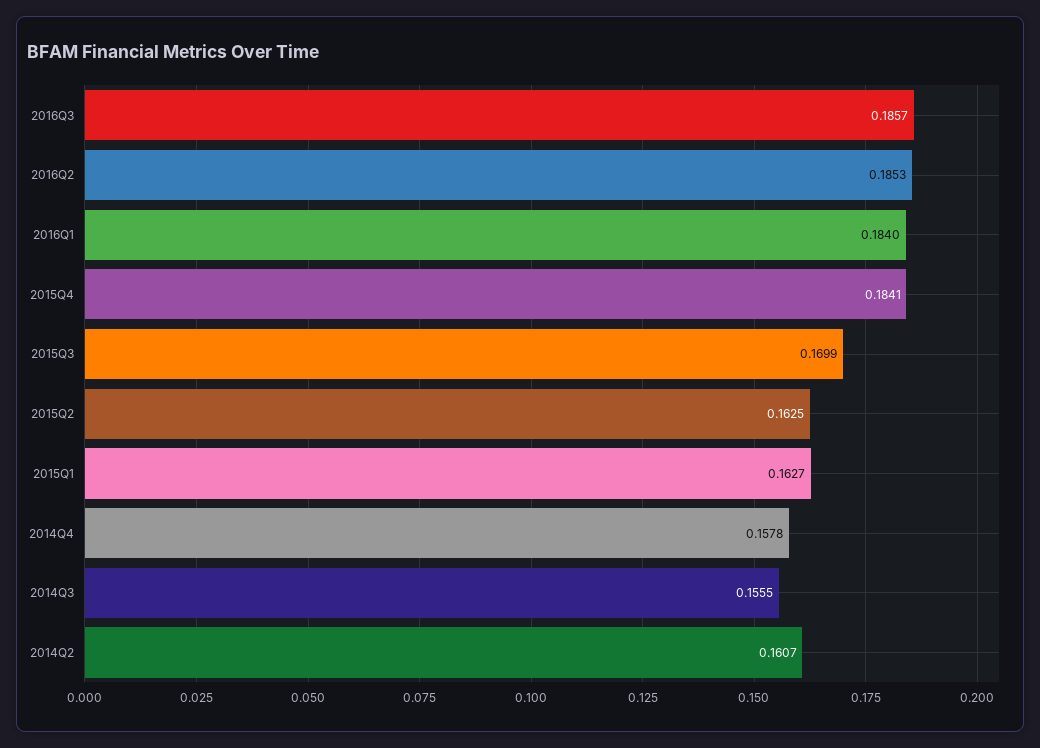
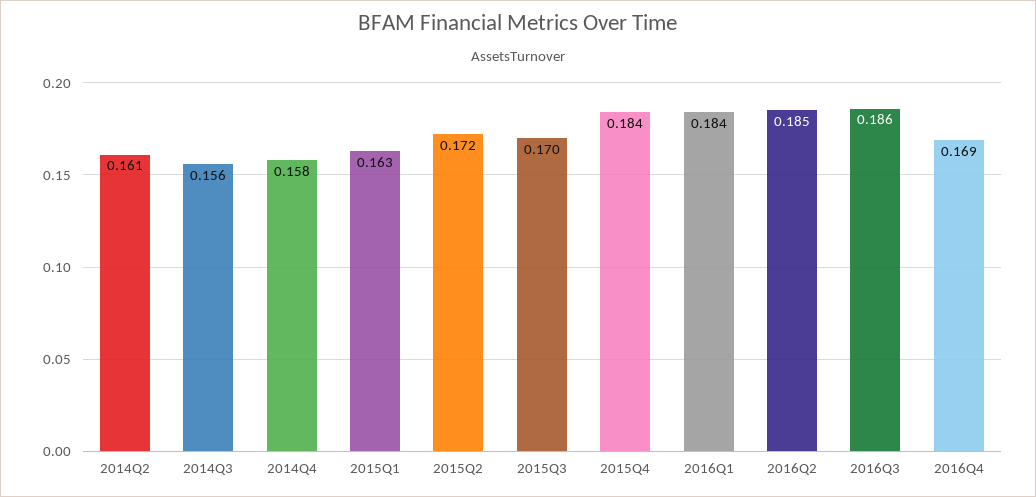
2015Q2: 0.1625 -> 0.172
2016Q4: none -> 0.169

